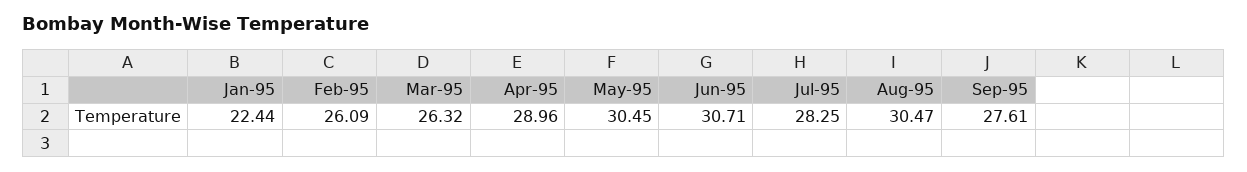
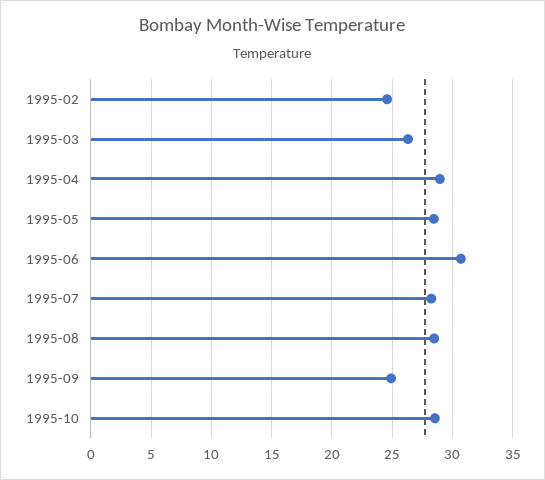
Jan-95: 22.44 -> none
Feb-95: 26.09 -> 24.5
May-95: 30.45 -> 28.5
Aug-95: 30.47 -> 28.5
Sep-95: 27.61 -> 25
1995-10: none -> 28.5

